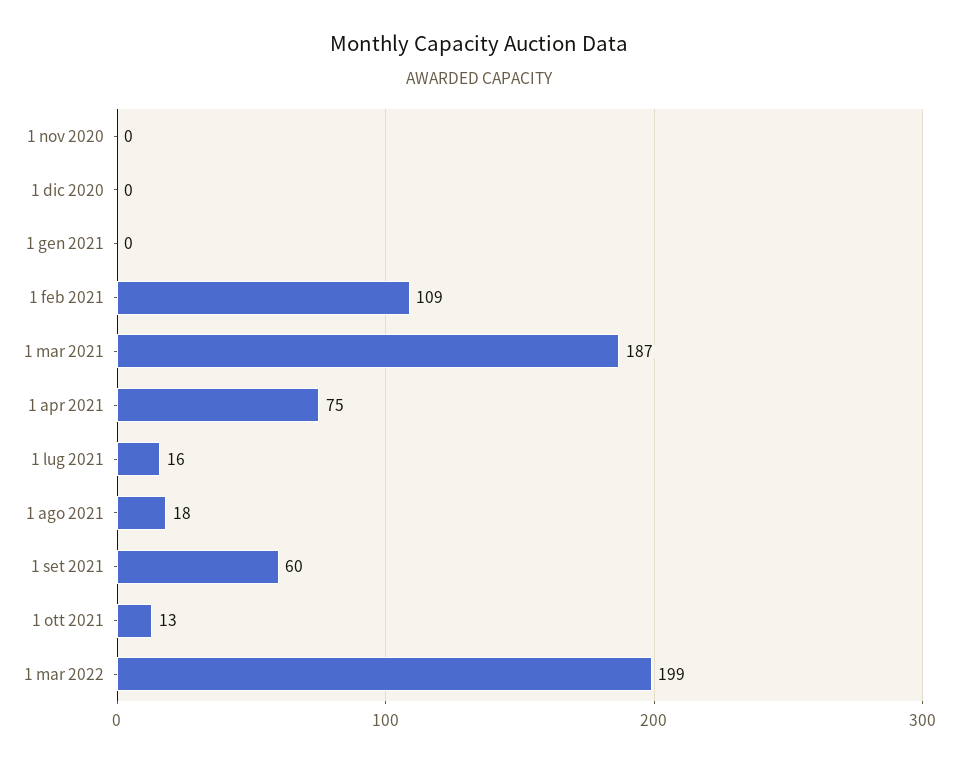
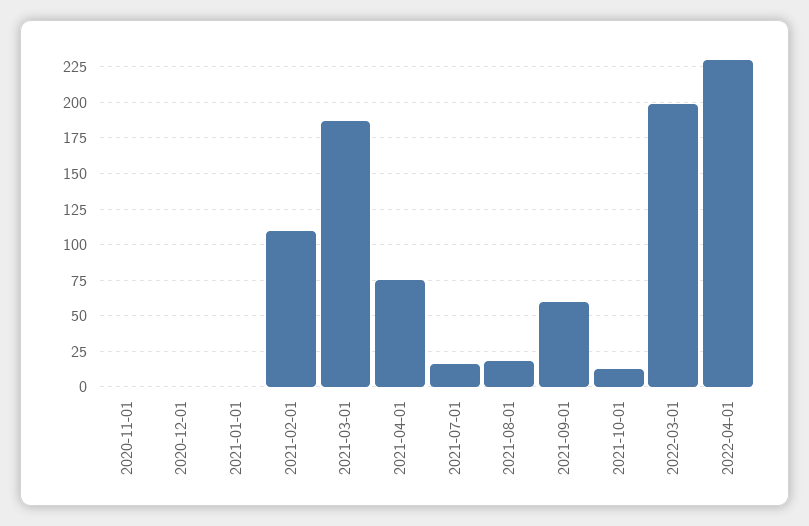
2022-04-01: none -> 230

